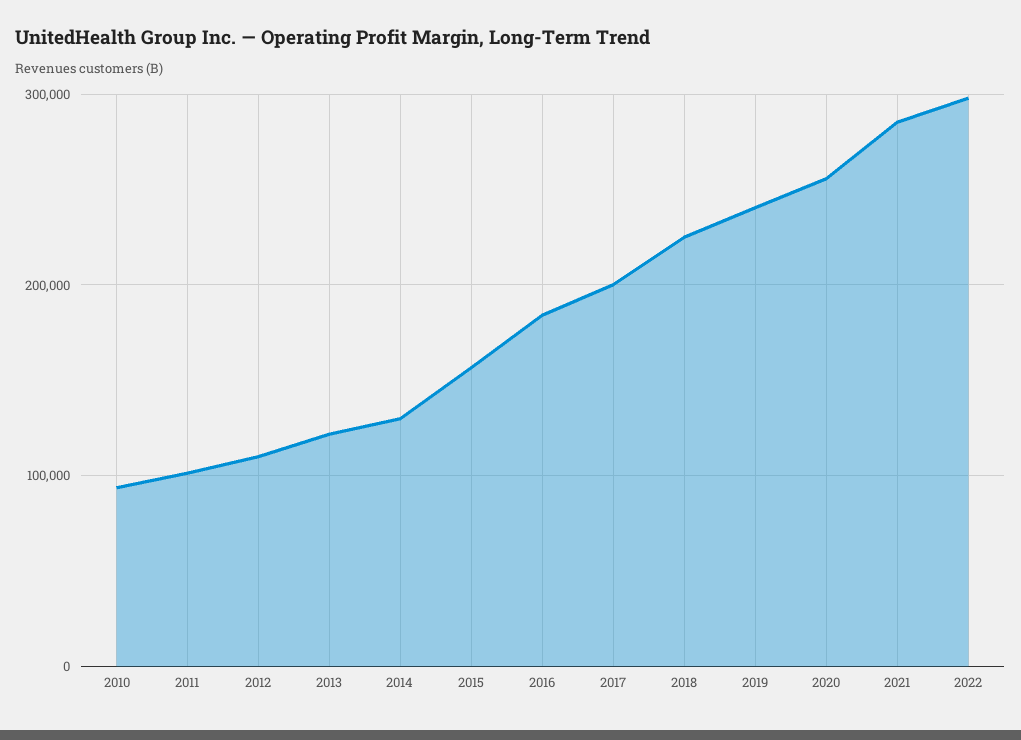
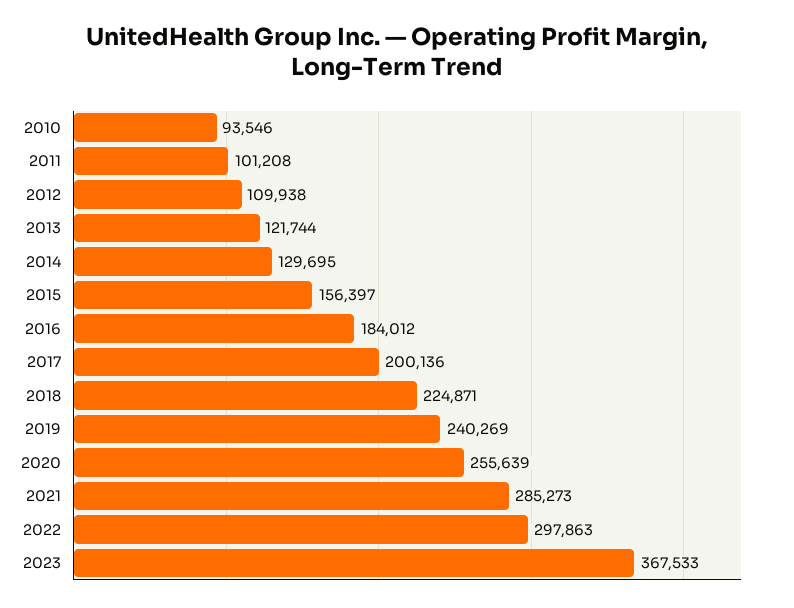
2023: none -> 367533

